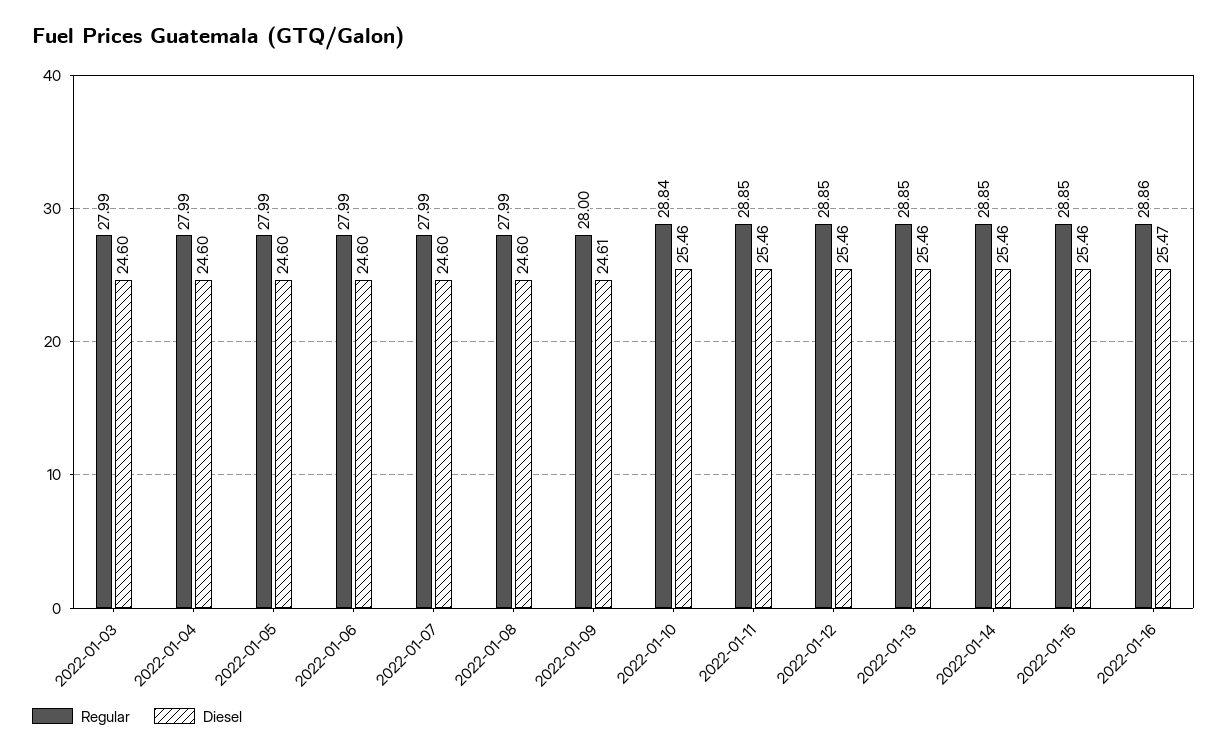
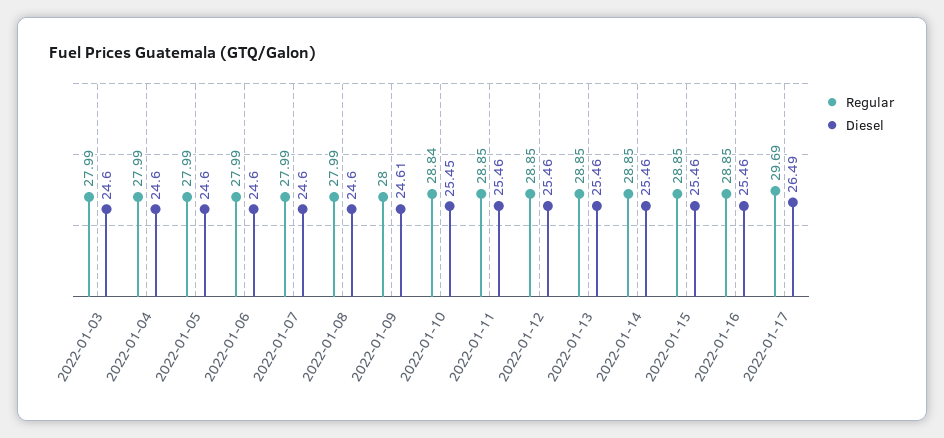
Diesel, 2022-01-10: 25.46 -> 25.45
Regular, 2022-01-16: 28.86 -> 28.85
Diesel, 2022-01-16: 25.47 -> 25.46
Regular, 2022-01-17: none -> 29.69
Diesel, 2022-01-17: none -> 26.49

